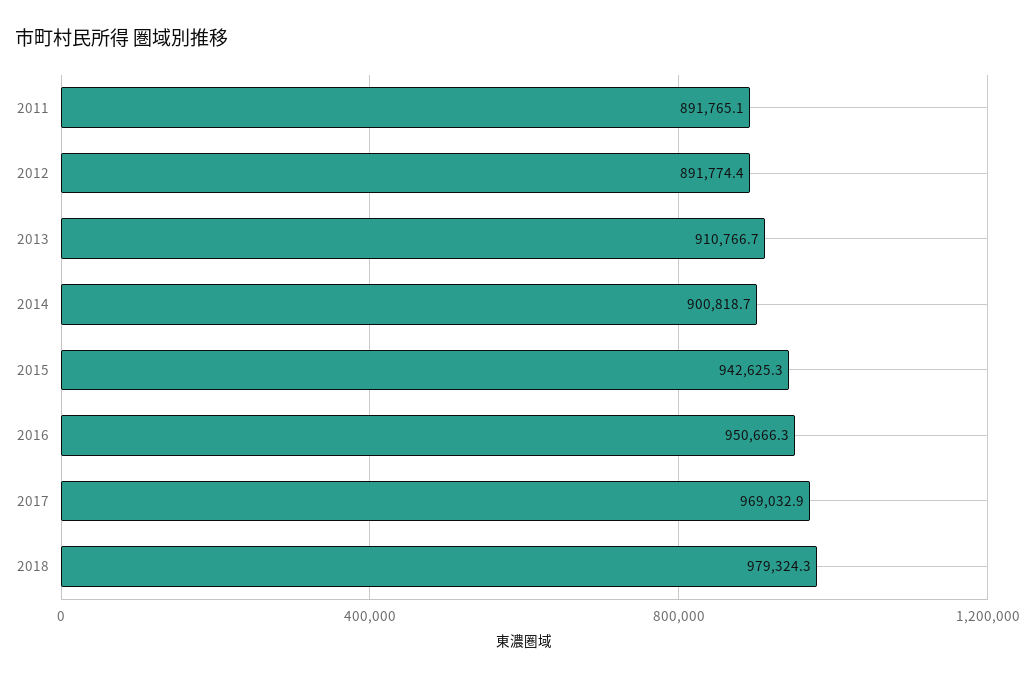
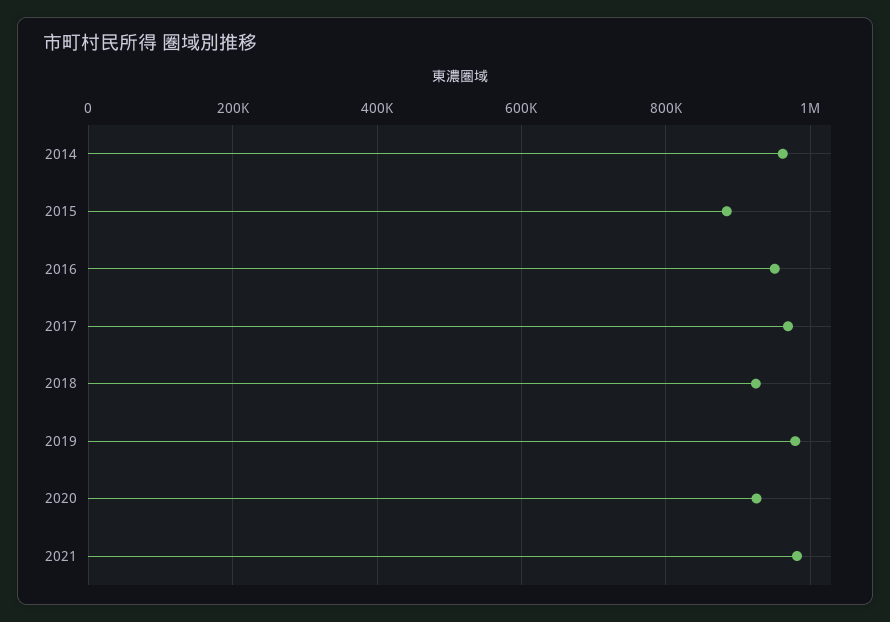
2011: 891765.1 -> none
2012: 891774.4 -> none
2013: 910766.7 -> none
2014: 900818.7 -> 960000
2015: 942625.3 -> 880000
2018: 979324.3 -> 920000
2019: none -> 980000
2020: none -> 920000
2021: none -> 980000

